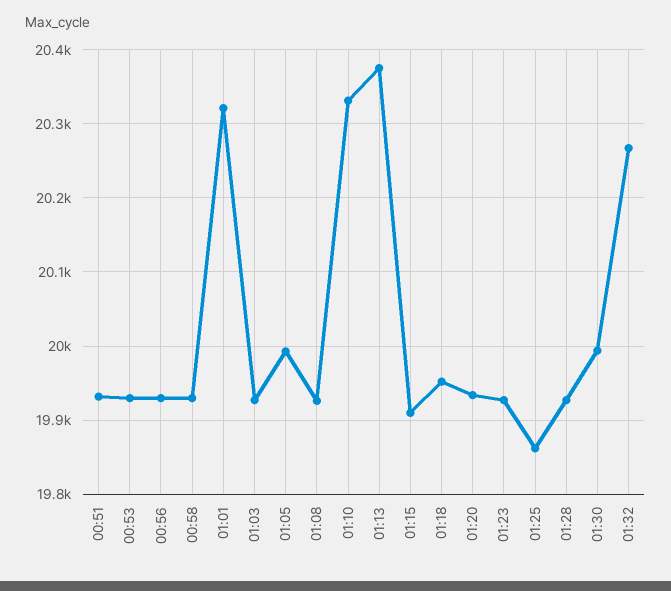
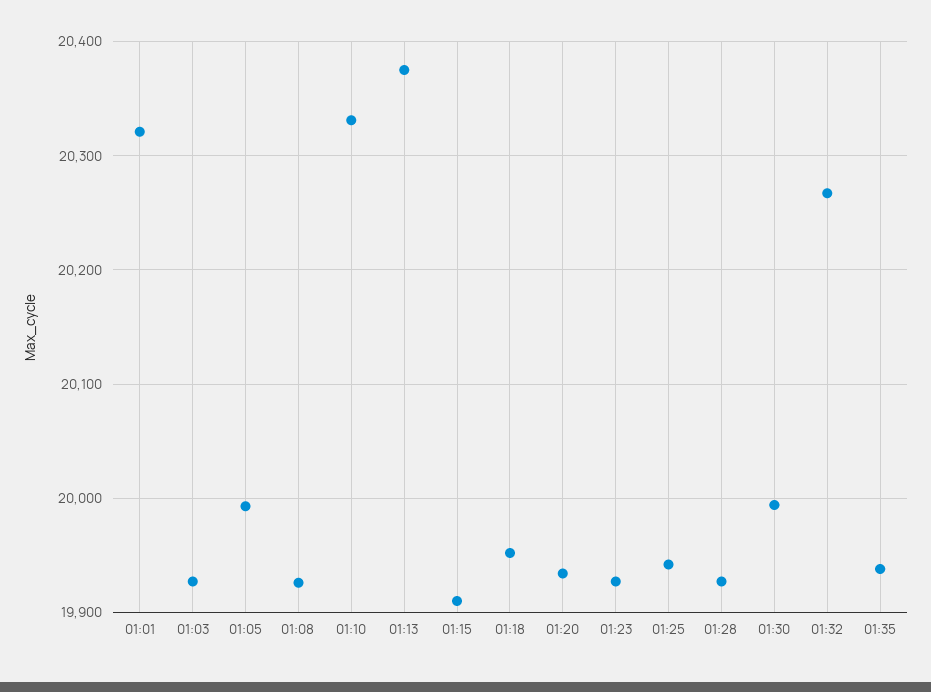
00:51: 19930 -> none
00:53: 19930 -> none
00:56: 19930 -> none
00:58: 19930 -> none
01:25: 19860 -> 19940
01:35: none -> 19940

